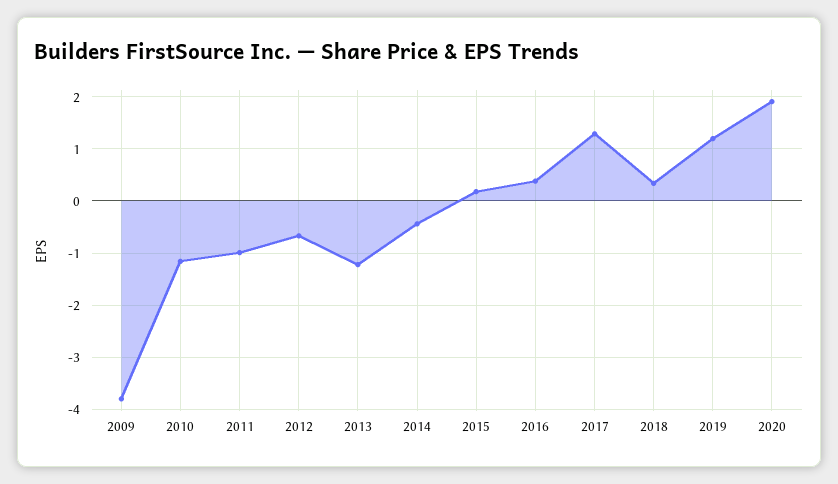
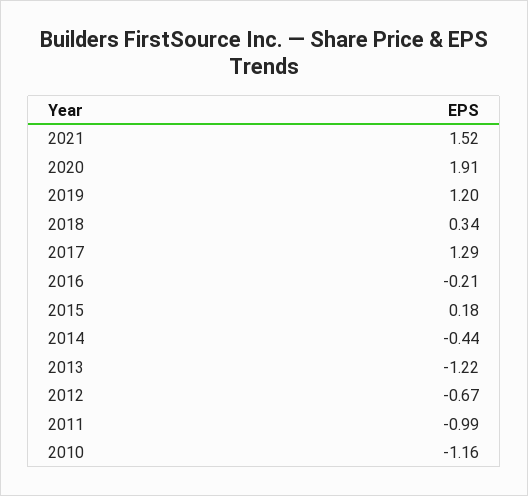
2009: -3.8 -> none
2016: 0.4 -> -0.21
2021: none -> 1.52

